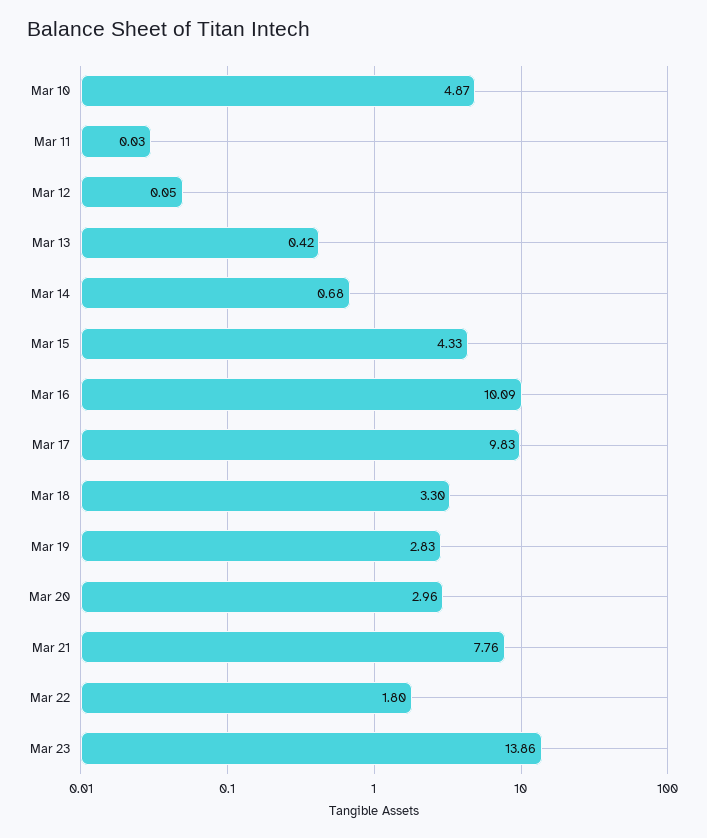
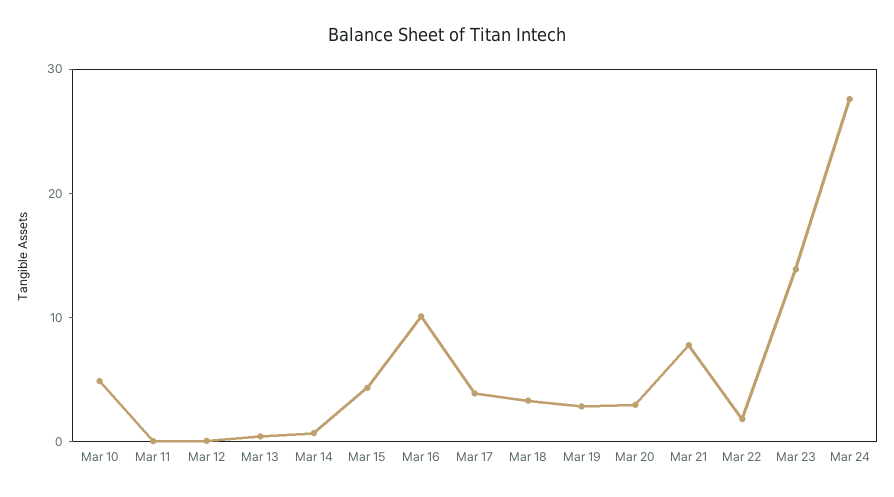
Mar 17: 9.83 -> 4
Mar 24: none -> 28

